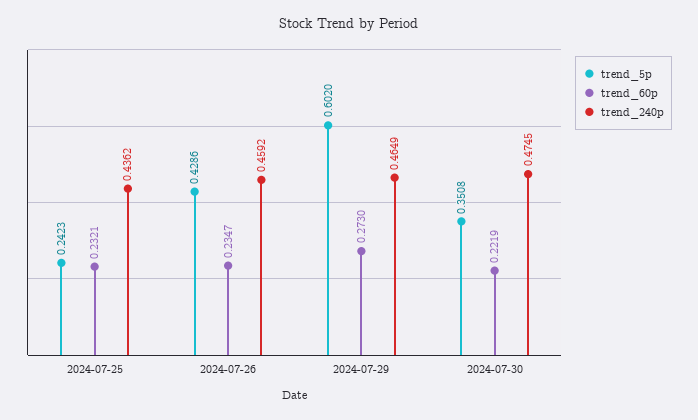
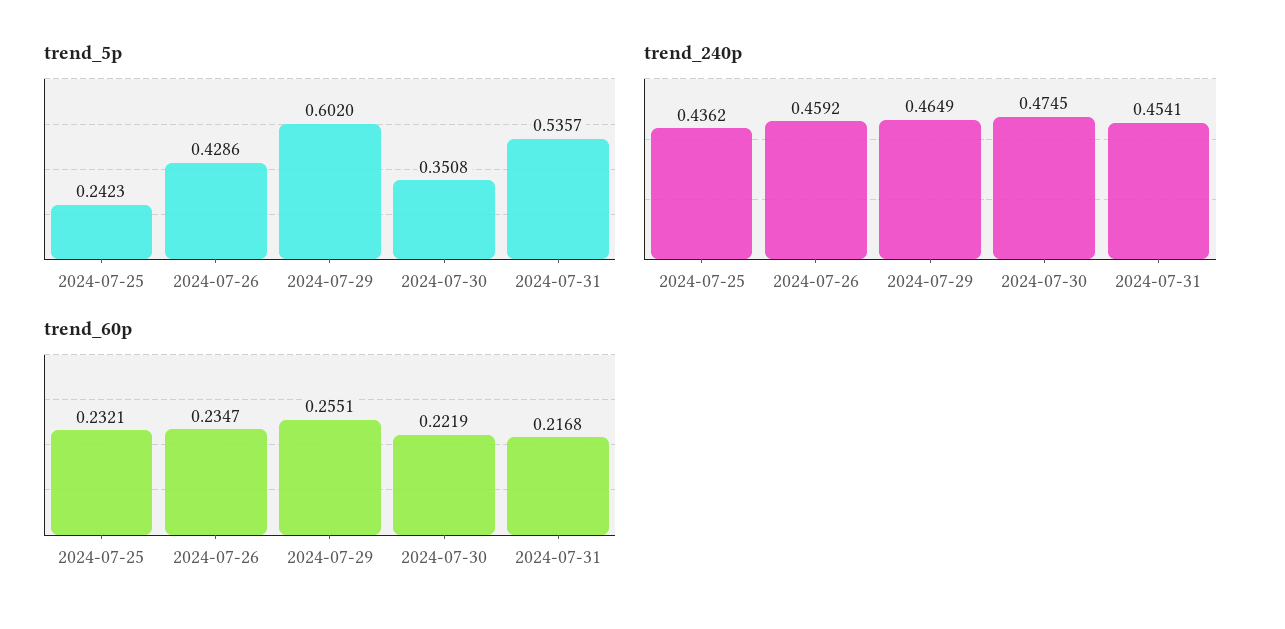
trend_60p, 2024-07-29: 0.273 -> 0.2551
trend_5p, 2024-07-31: none -> 0.5357
trend_240p, 2024-07-31: none -> 0.4541
trend_60p, 2024-07-31: none -> 0.2168

